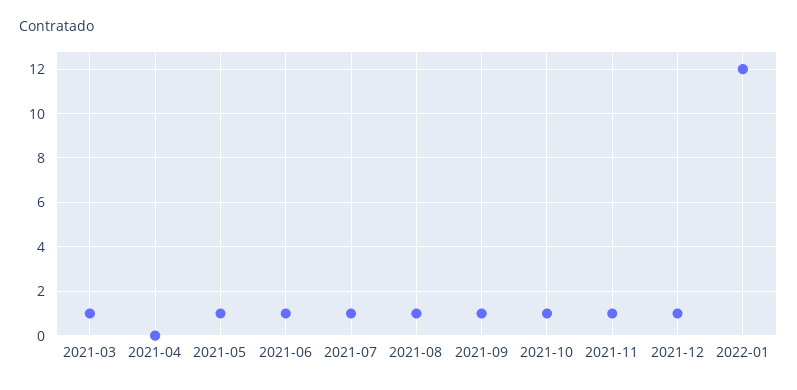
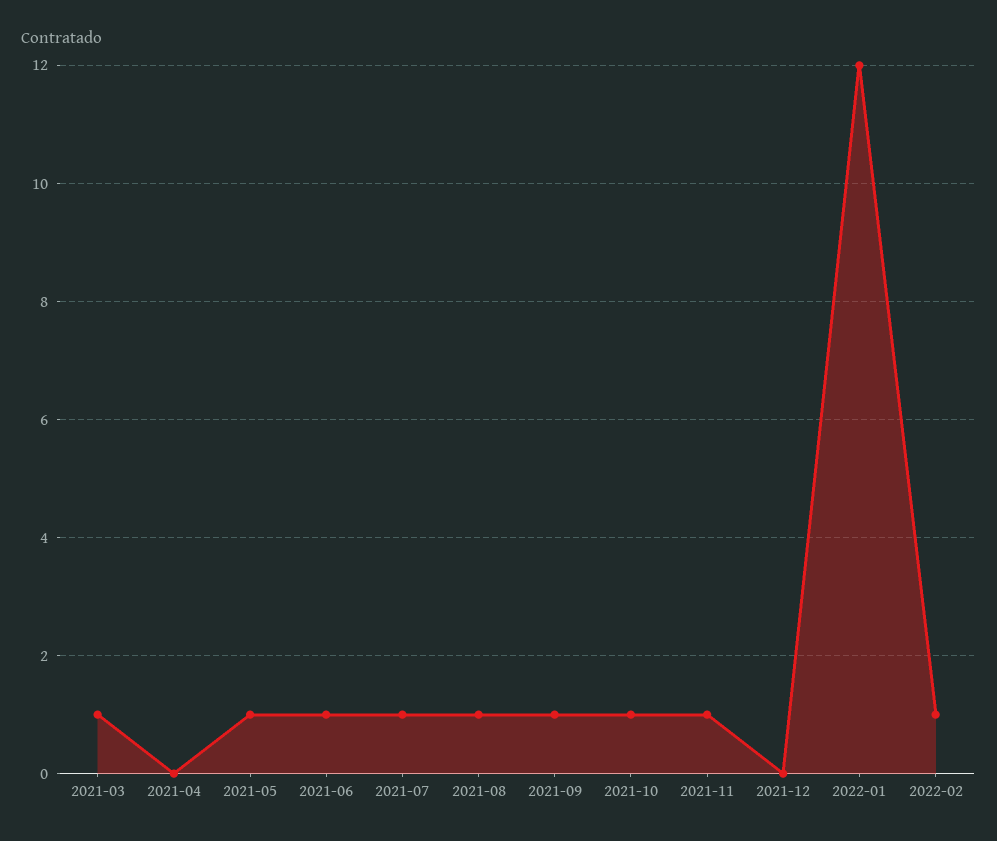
2021-12: 1 -> 0
2022-02: none -> 1

